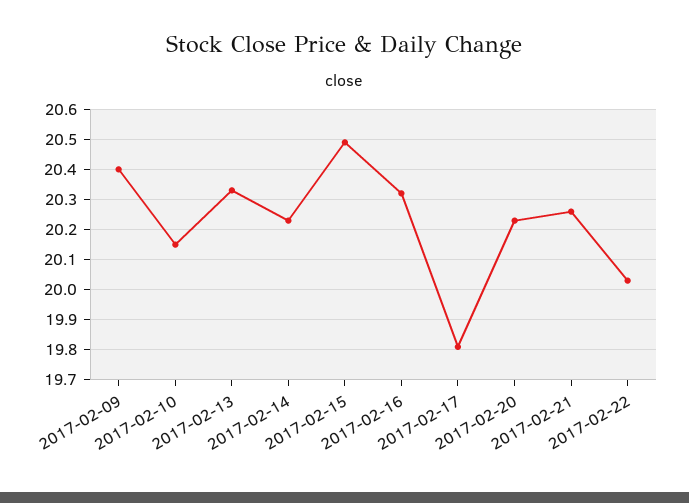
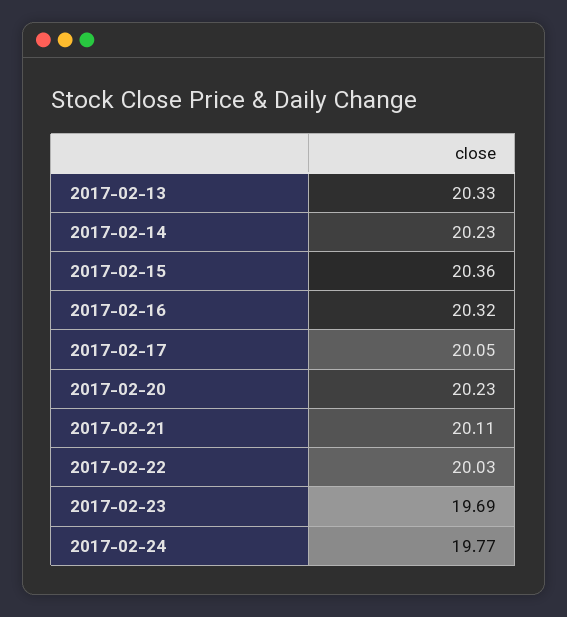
2017-02-09: 20.4 -> none
2017-02-10: 20.15 -> none
2017-02-15: 20.5 -> 20.36
2017-02-17: 19.8 -> 20.05
2017-02-21: 20.25 -> 20.11
2017-02-23: none -> 19.69
2017-02-24: none -> 19.77

